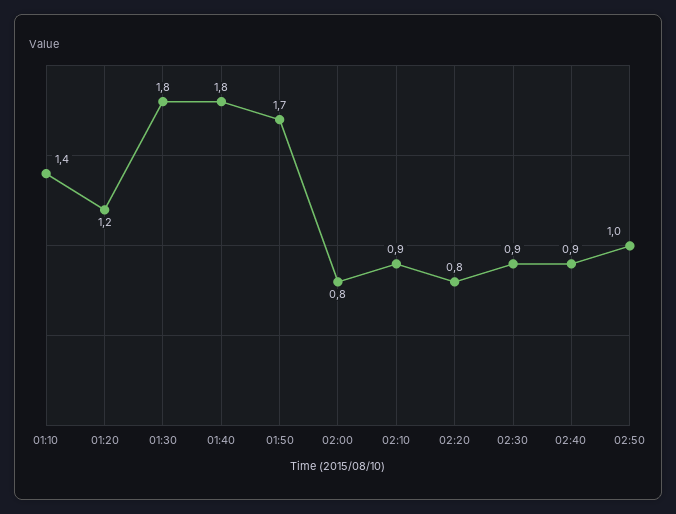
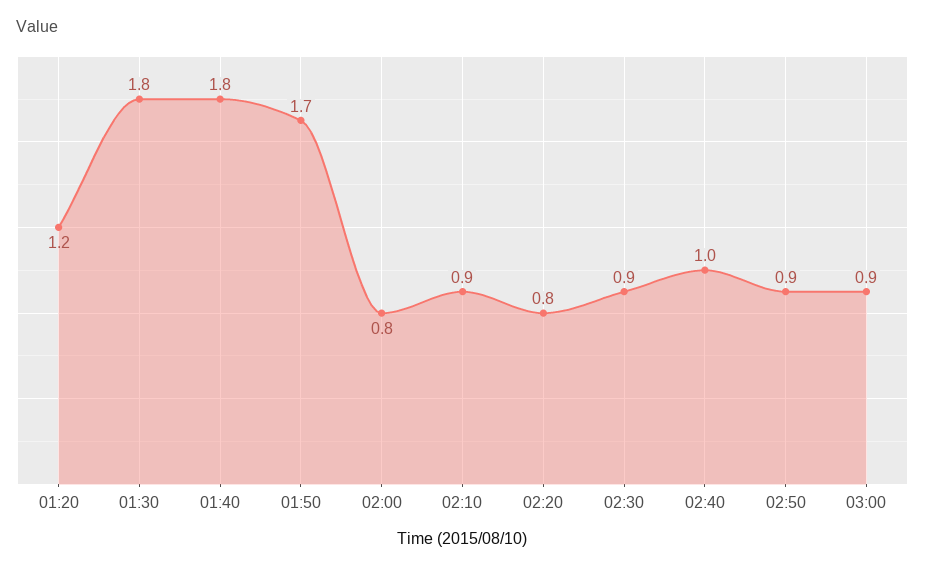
01:10: 1.4 -> none
02:40: 0.9 -> 1
02:50: 1 -> 0.9
03:00: none -> 0.9

